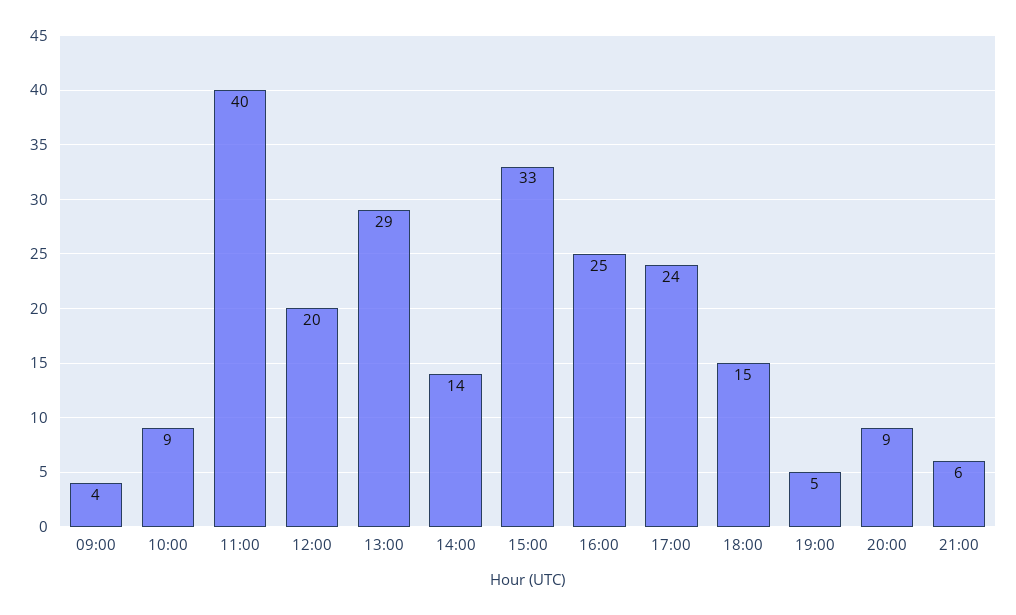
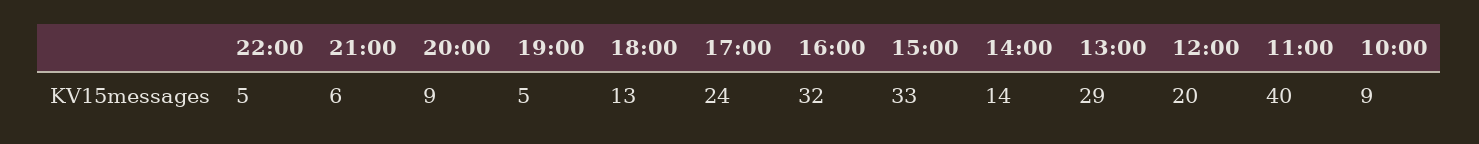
09:00: 4 -> none
16:00: 25 -> 32
18:00: 15 -> 13
22:00: none -> 5

